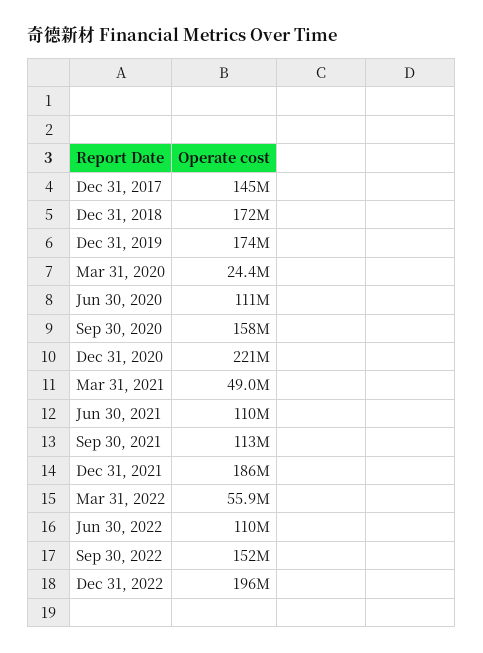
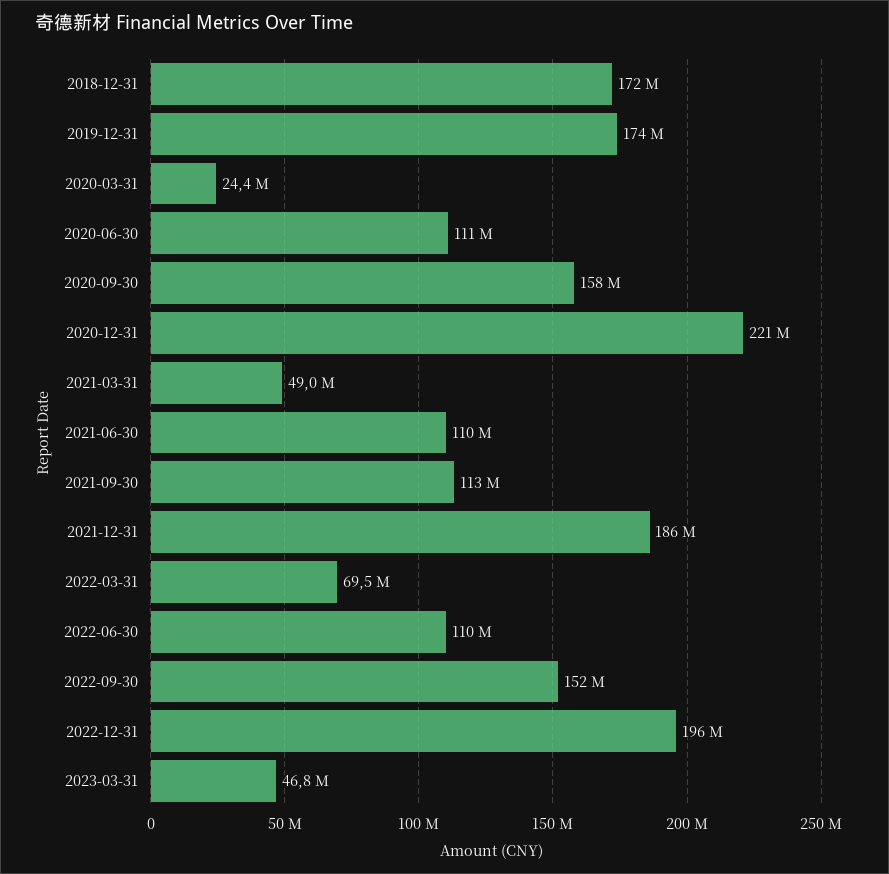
Dec 31, 2017: 145000000 -> none
Mar 31, 2022: 55900000 -> 69500000
2023-03-31: none -> 46800000

